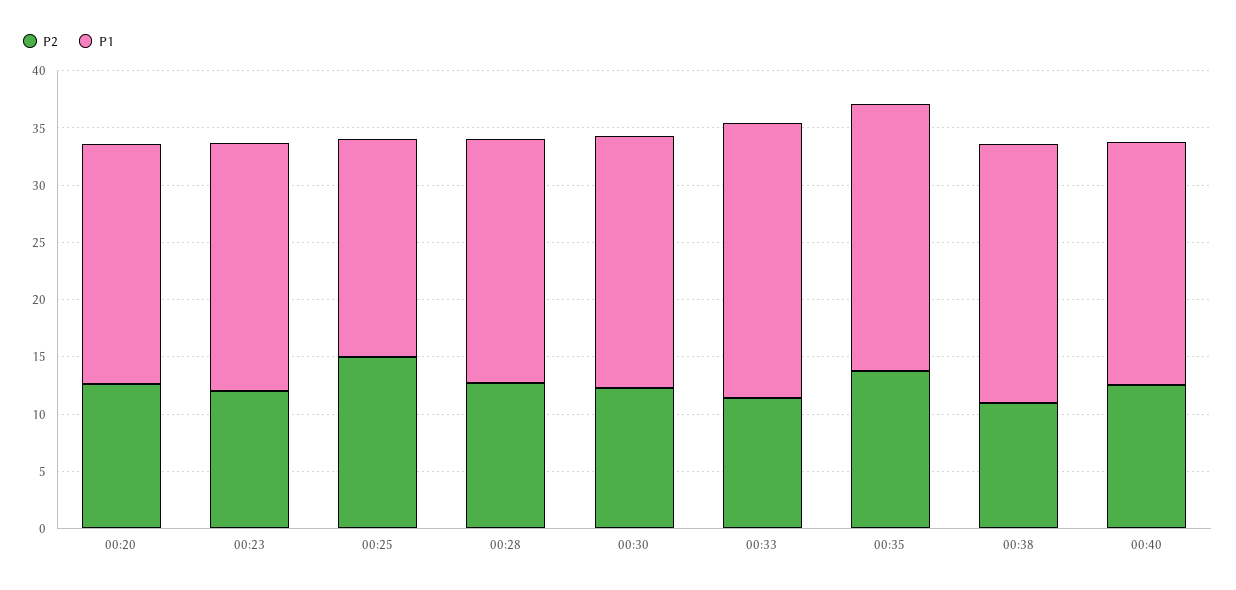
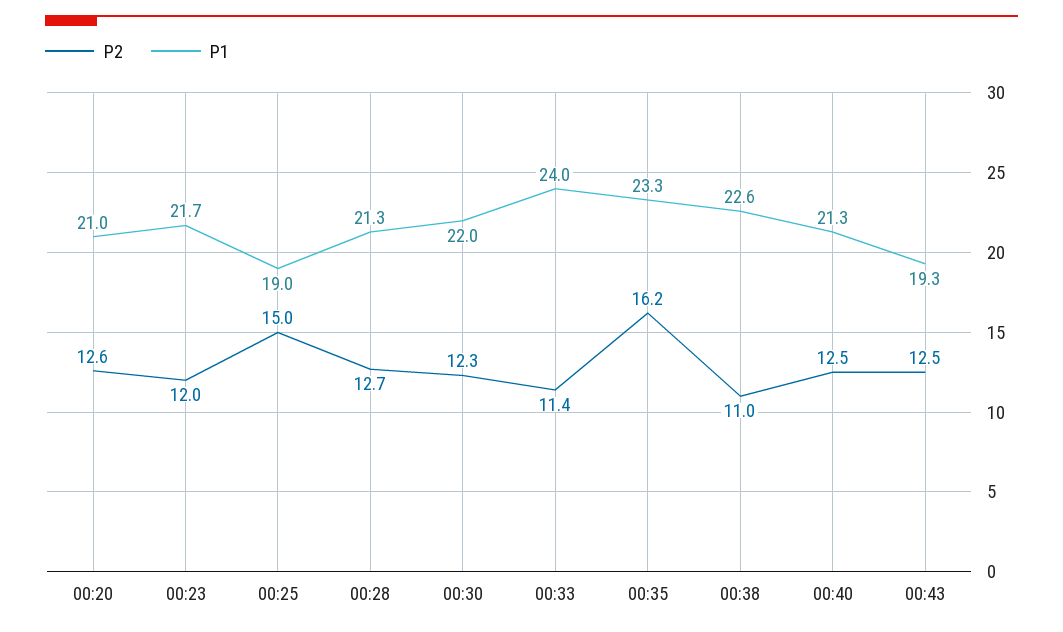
P2, 00:35: 14 -> 16.2
P2, 00:43: none -> 12.5
P1, 00:43: none -> 19.3

